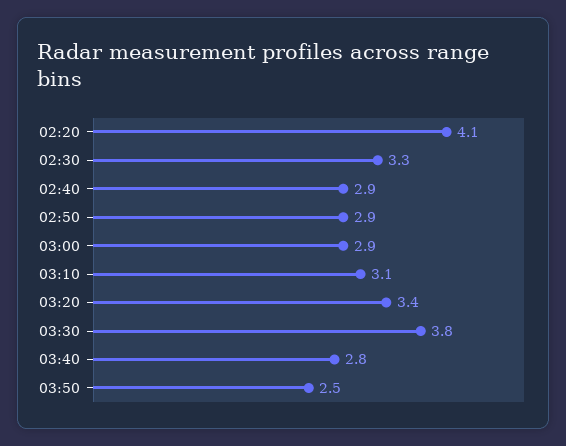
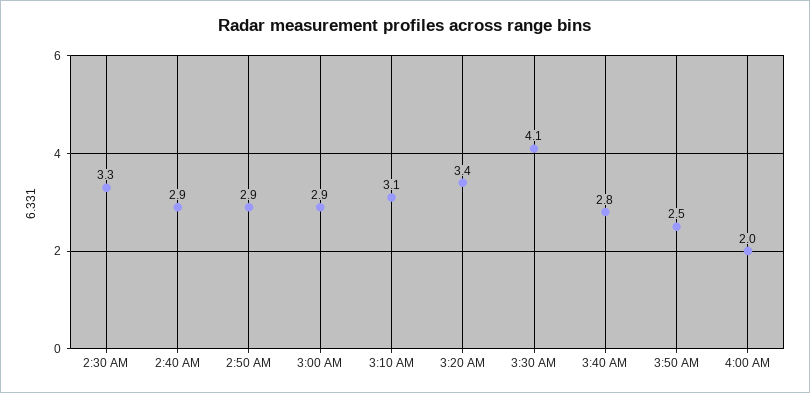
02:20: 4.1 -> none
03:30: 3.8 -> 4.1
4:00 AM: none -> 2

